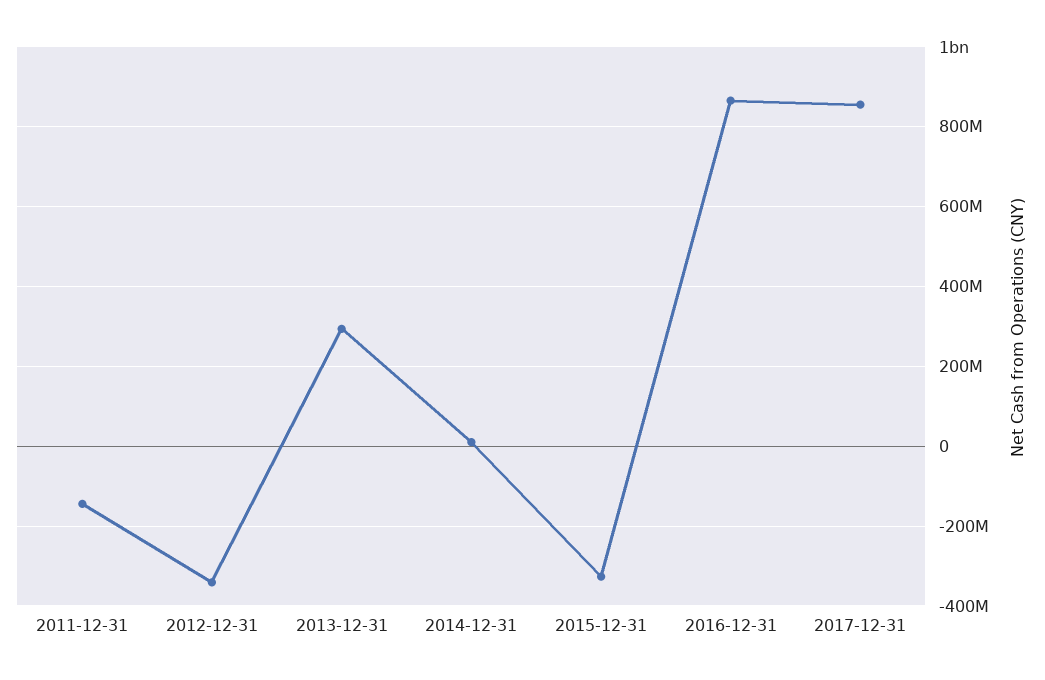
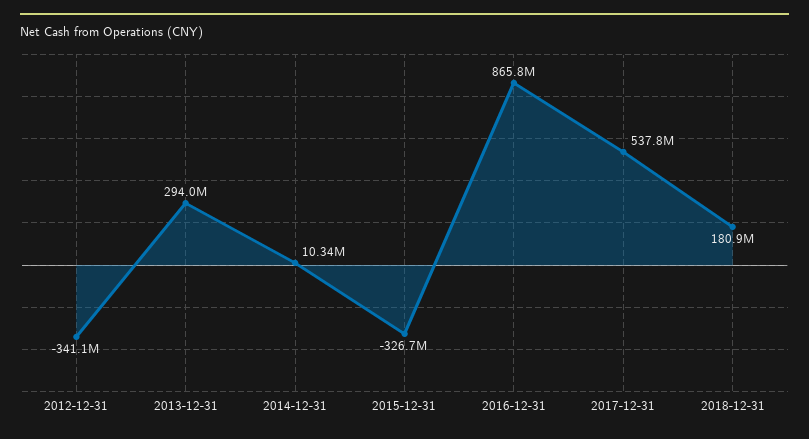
2011-12-31: -140000000 -> none
2017-12-31: 860000000 -> 537800000
2018-12-31: none -> 180900000

